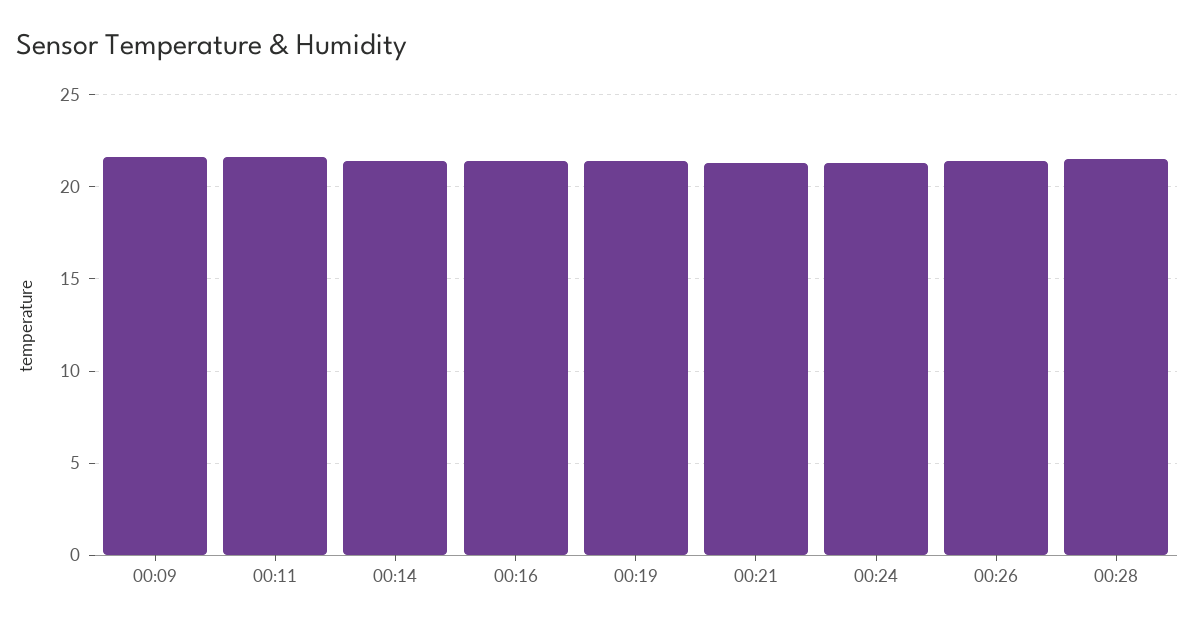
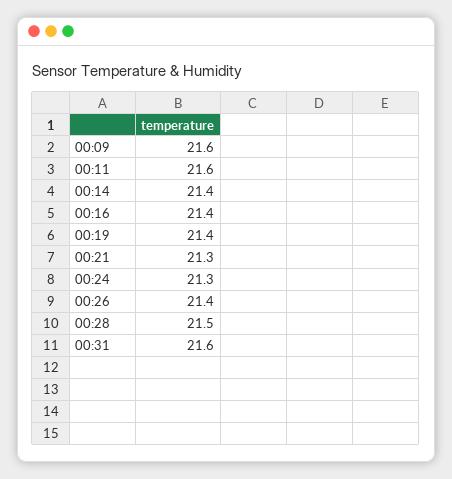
00:31: none -> 21.6

